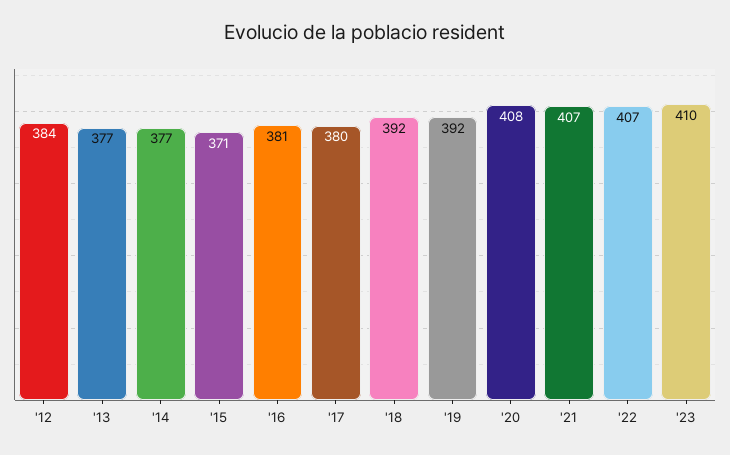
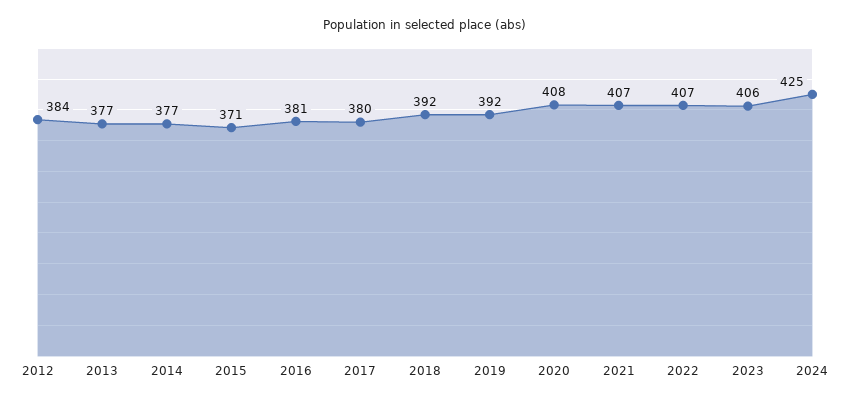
'23: 410 -> 406
2024: none -> 425

